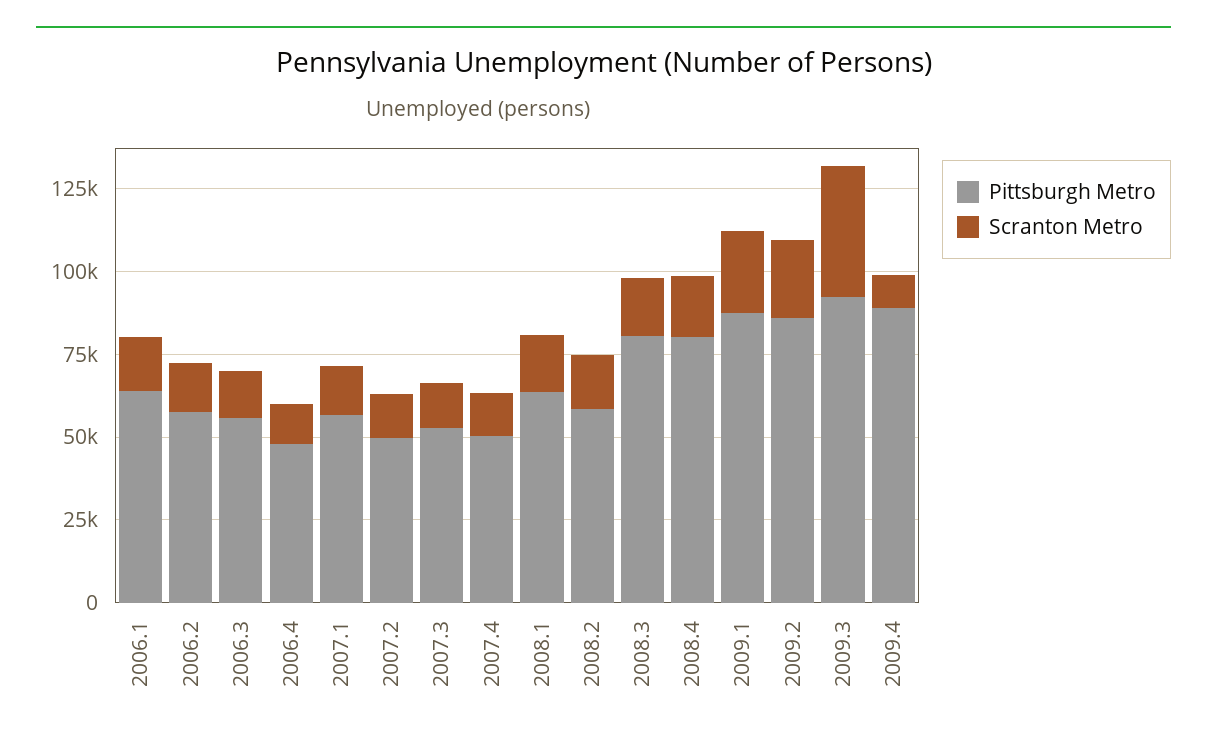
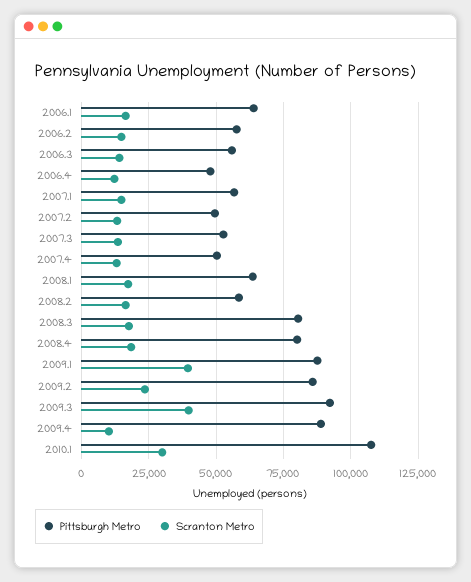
Scranton Metro, 2009.1: 25000 -> 40000
Pittsburgh Metro, 2010.1: none -> 107500
Scranton Metro, 2010.1: none -> 30000

